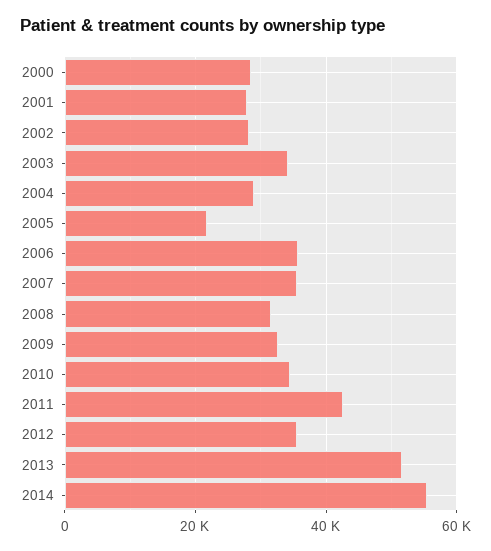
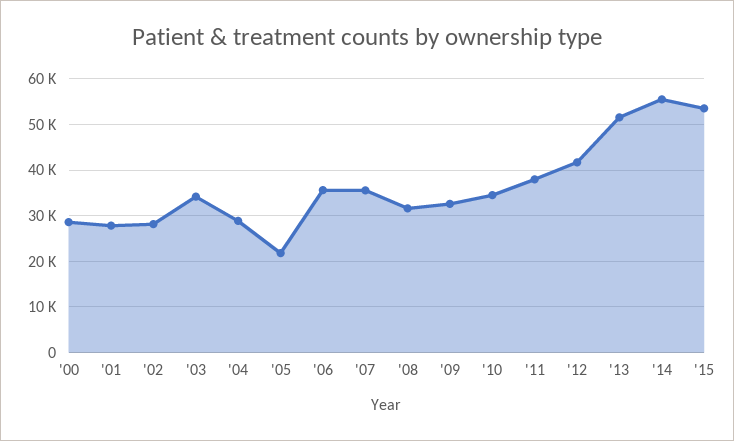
2011: 42000 -> 38000
2012: 36000 -> 42000
'15: none -> 54000

